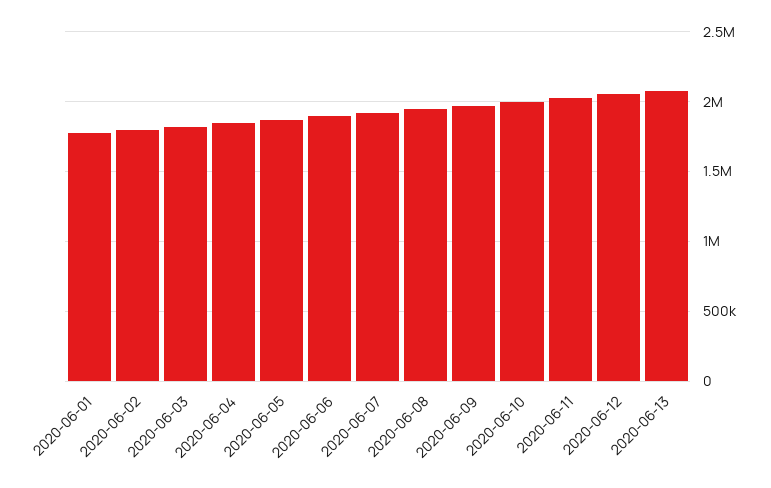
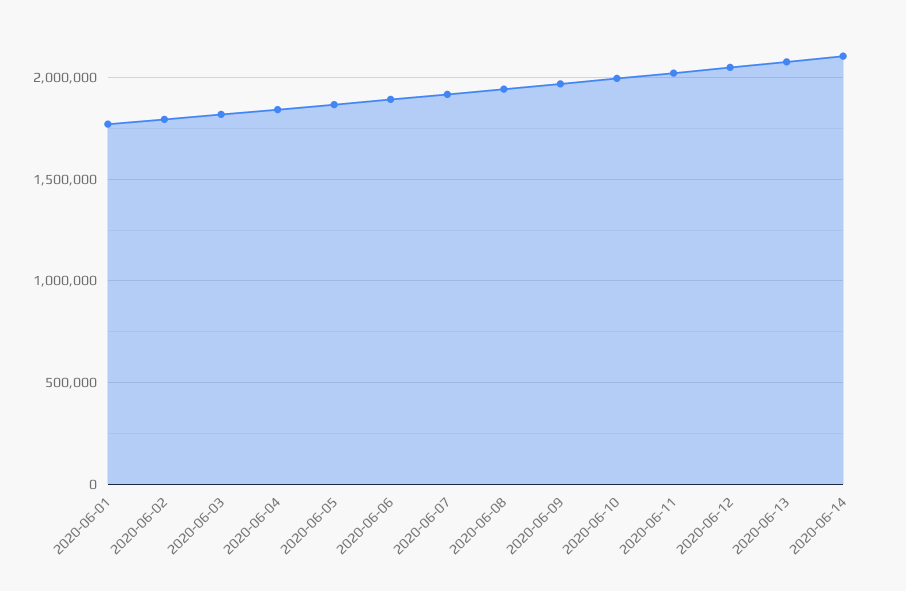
2020-06-14: none -> 2100000

